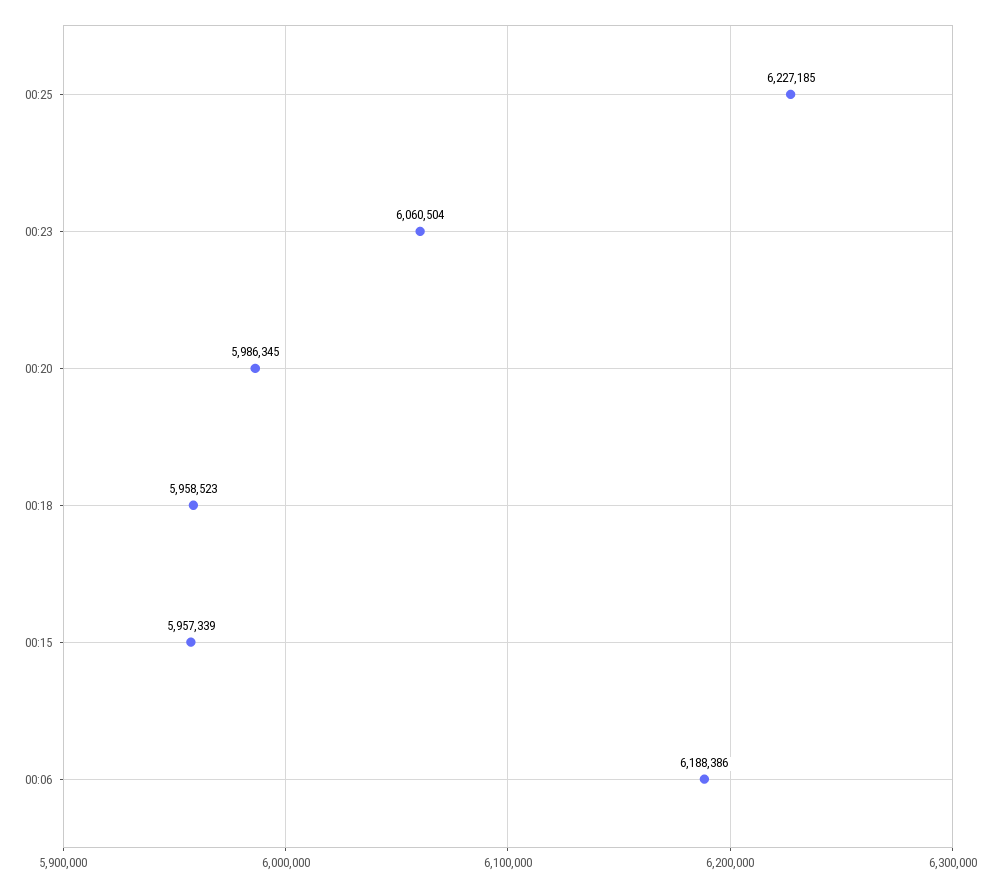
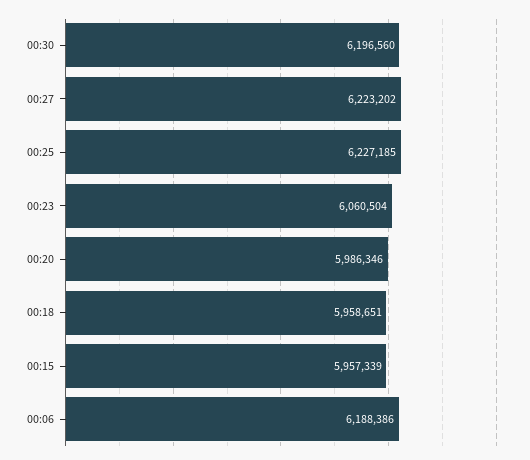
00:20: 5986345 -> 5986346
00:18: 5958523 -> 5958651
00:30: none -> 6196560
00:27: none -> 6223202

